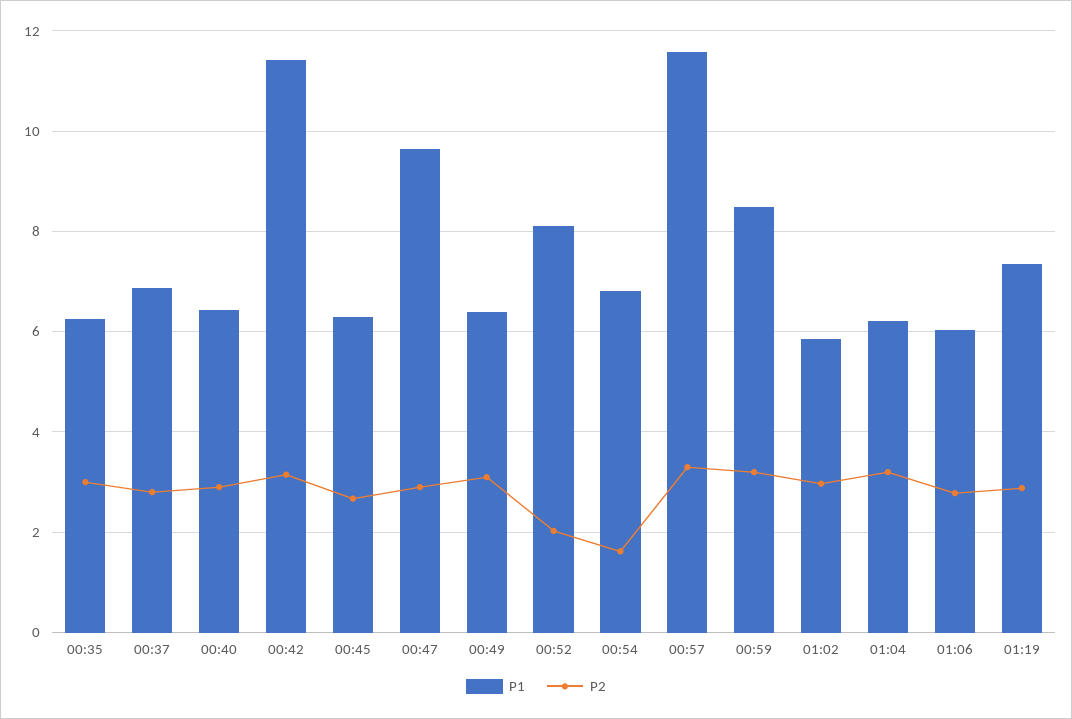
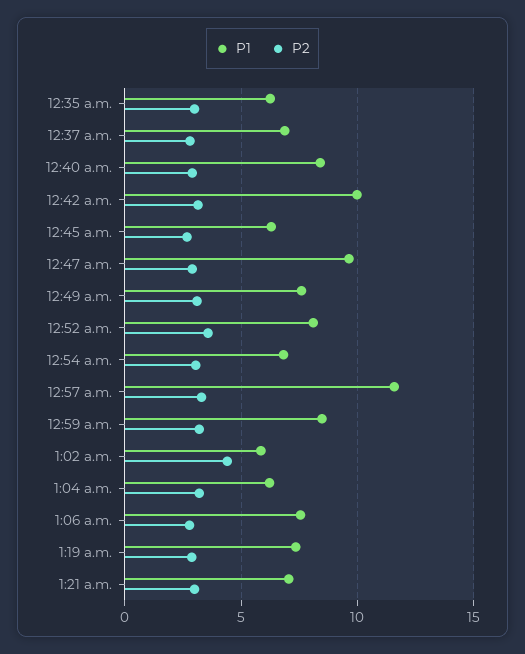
P1, 00:40: 6.4 -> 8.5
P1, 00:42: 11.4 -> 10
P1, 00:49: 6.4 -> 7.5
P2, 00:52: 2 -> 3.5
P2, 00:54: 1.6 -> 3
P2, 01:02: 3 -> 4.5
P1, 01:06: 6 -> 7.5
P1, 1:21 a.m.: none -> 7
P2, 1:21 a.m.: none -> 3

